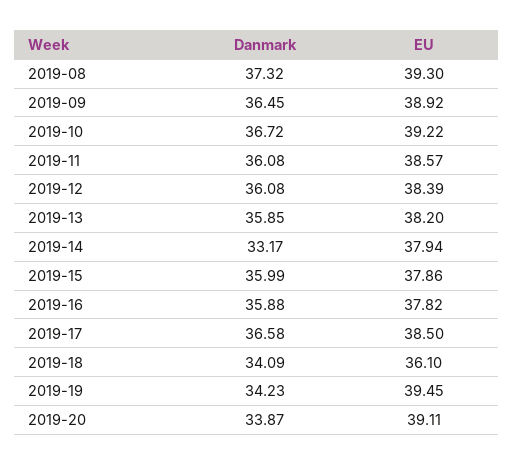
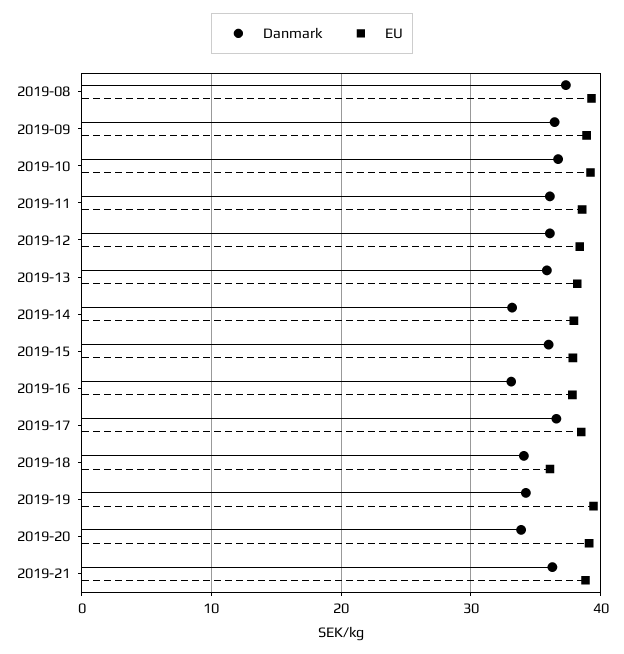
Danmark, 2019-16: 35.88 -> 33
Danmark, 2019-21: none -> 36
EU, 2019-21: none -> 39

